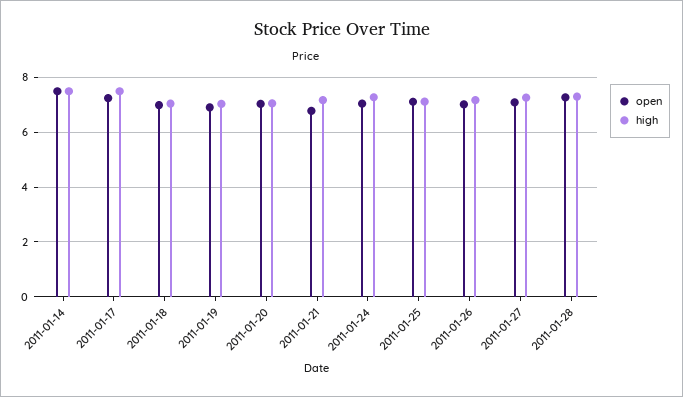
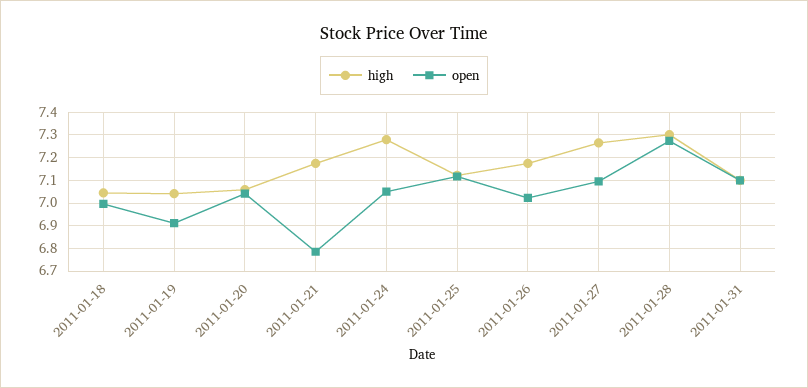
open, 2011-01-14: 7.5 -> none
high, 2011-01-14: 7.5 -> none
open, 2011-01-17: 7.25 -> none
high, 2011-01-17: 7.5 -> none
high, 2011-01-31: none -> 7.1
open, 2011-01-31: none -> 7.1

